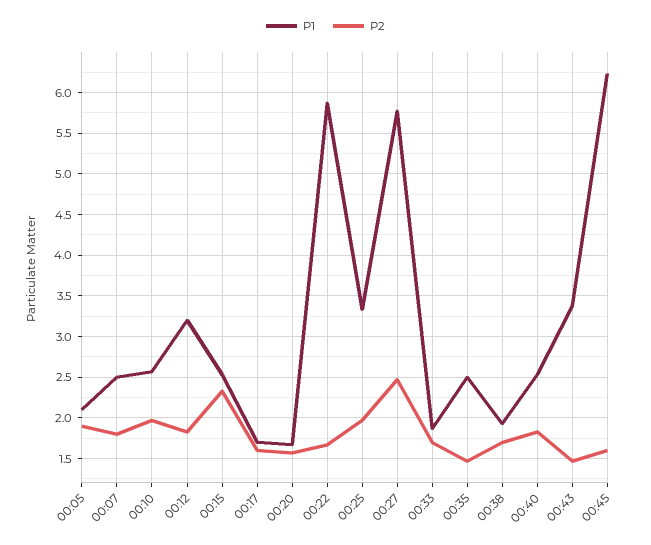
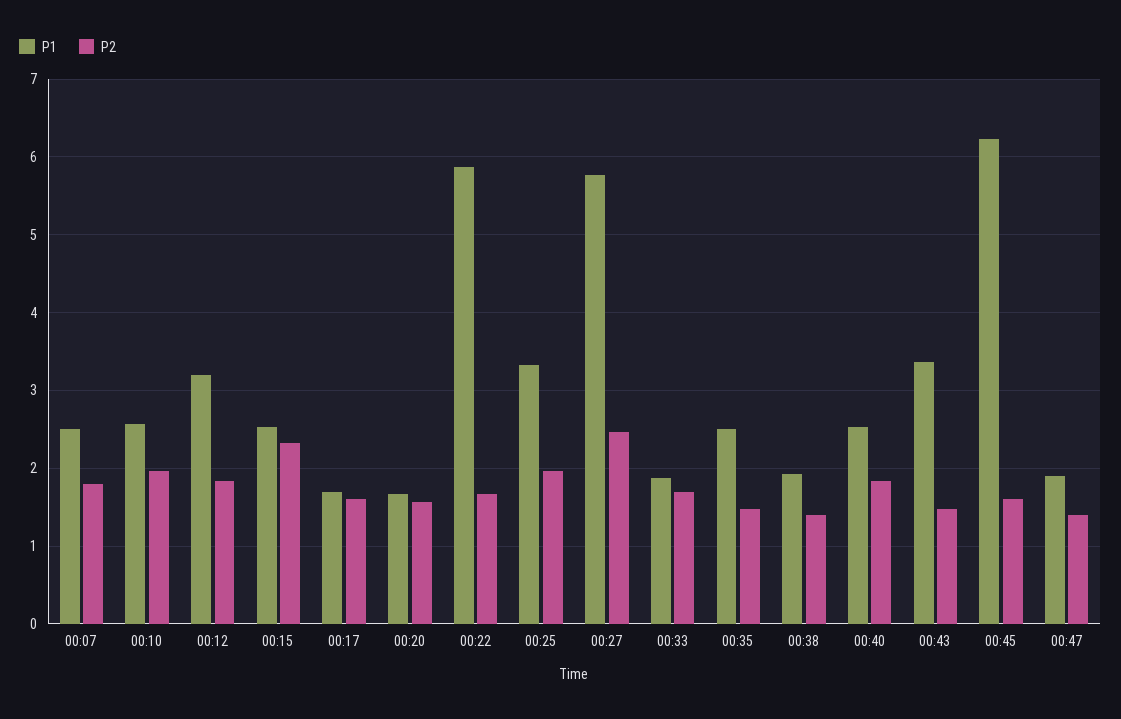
P1, 00:05: 2.1 -> none
P2, 00:05: 1.9 -> none
P2, 00:38: 1.7 -> 1.4
P1, 00:47: none -> 1.9
P2, 00:47: none -> 1.4

